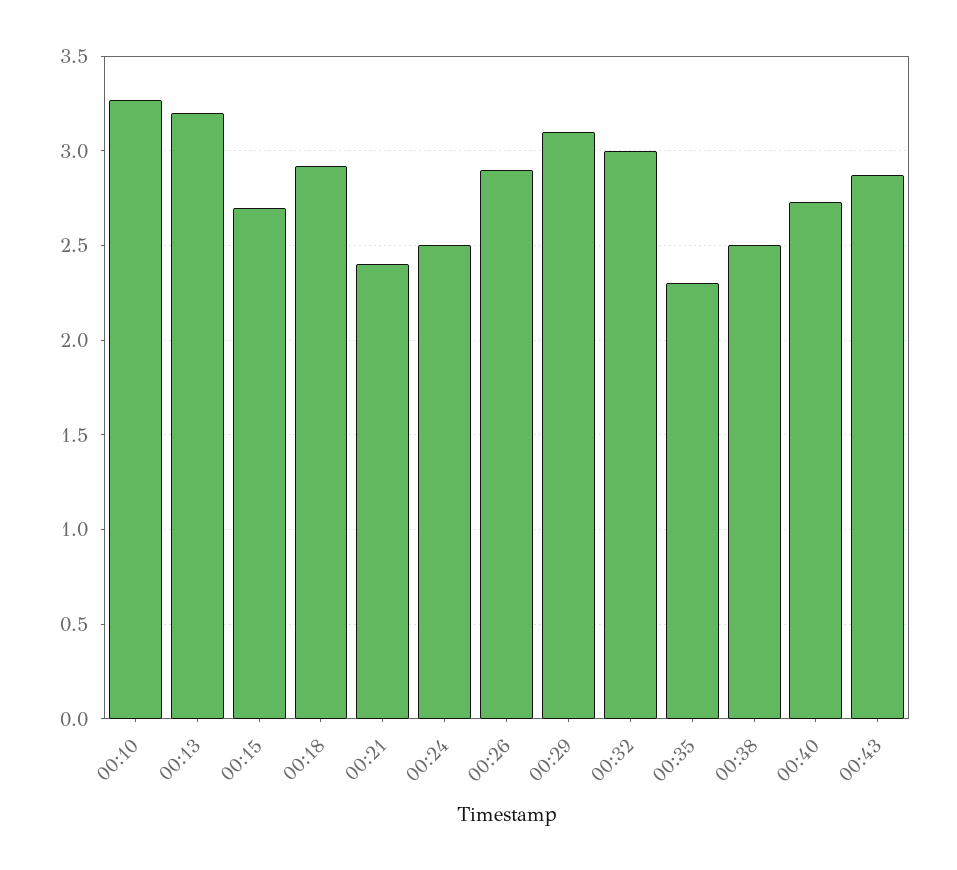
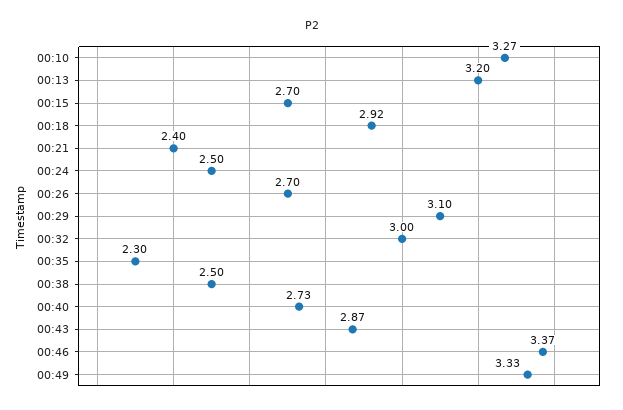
00:26: 2.9 -> 2.7
00:46: none -> 3.37
00:49: none -> 3.33

